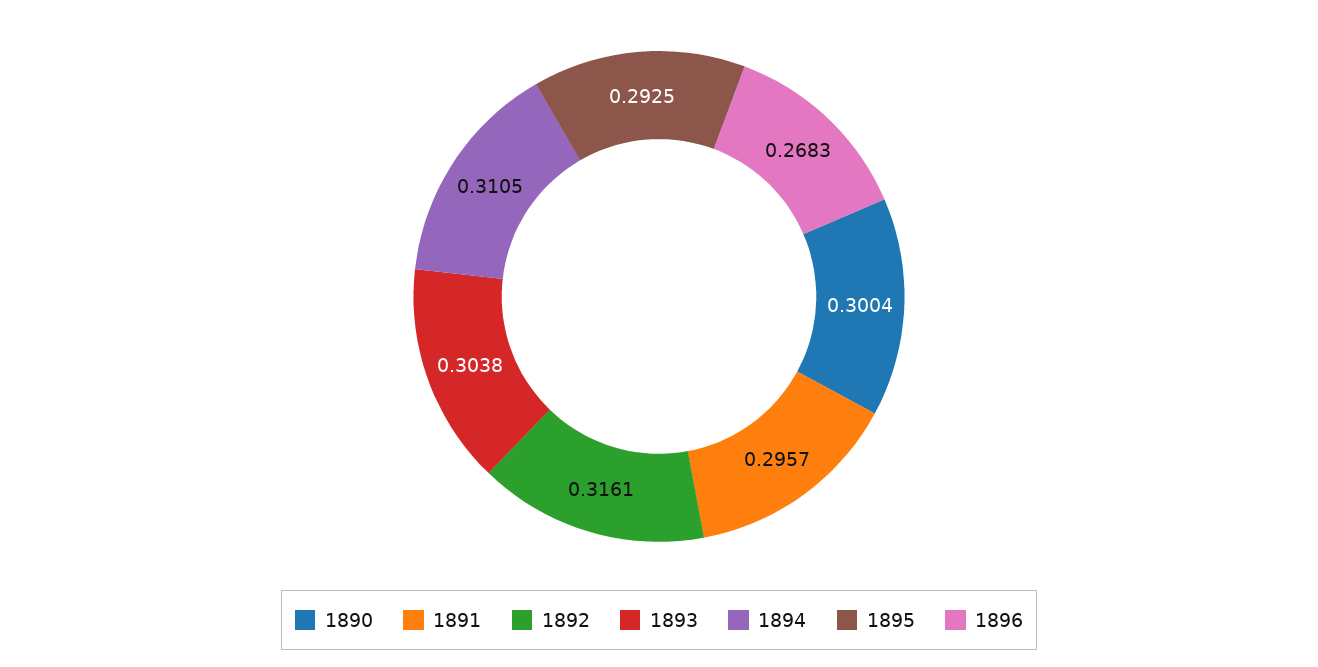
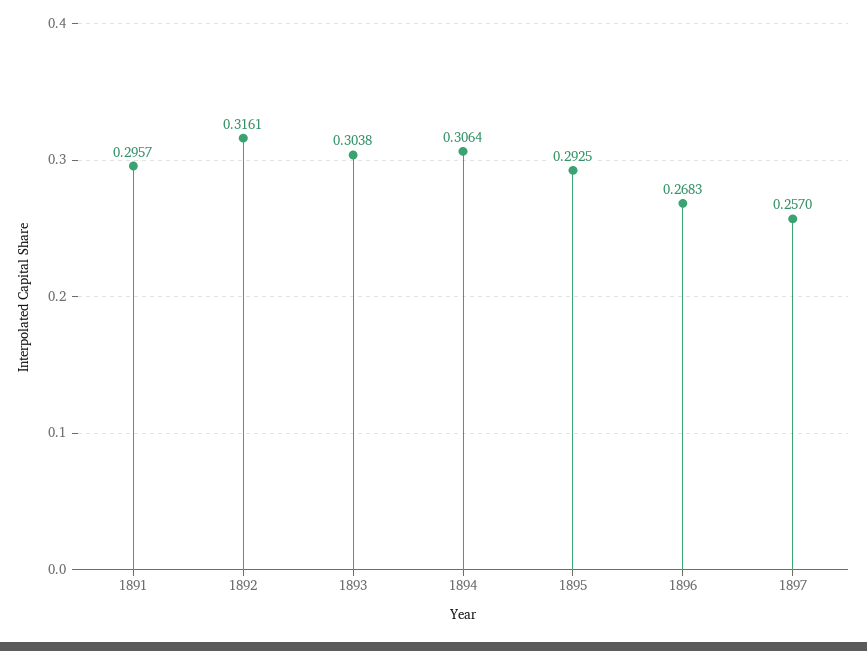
1890: 0.3004 -> none
1894: 0.3105 -> 0.3064
1897: none -> 0.257

